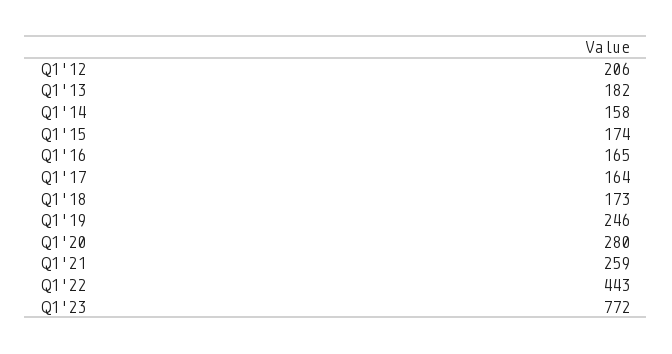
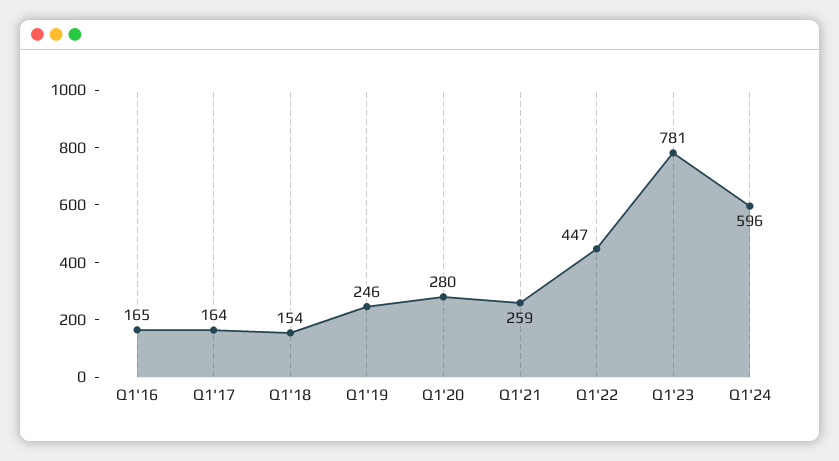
Q1'12: 206 -> none
Q1'13: 182 -> none
Q1'14: 158 -> none
Q1'15: 174 -> none
Q1'18: 173 -> 154
Q1'22: 443 -> 447
Q1'23: 772 -> 781
Q1'24: none -> 596

